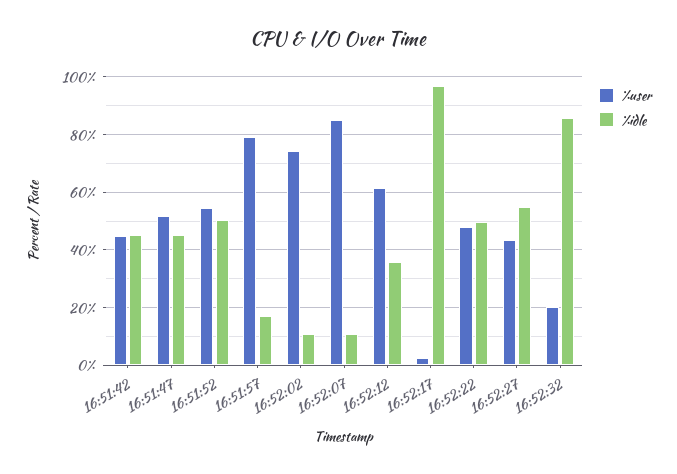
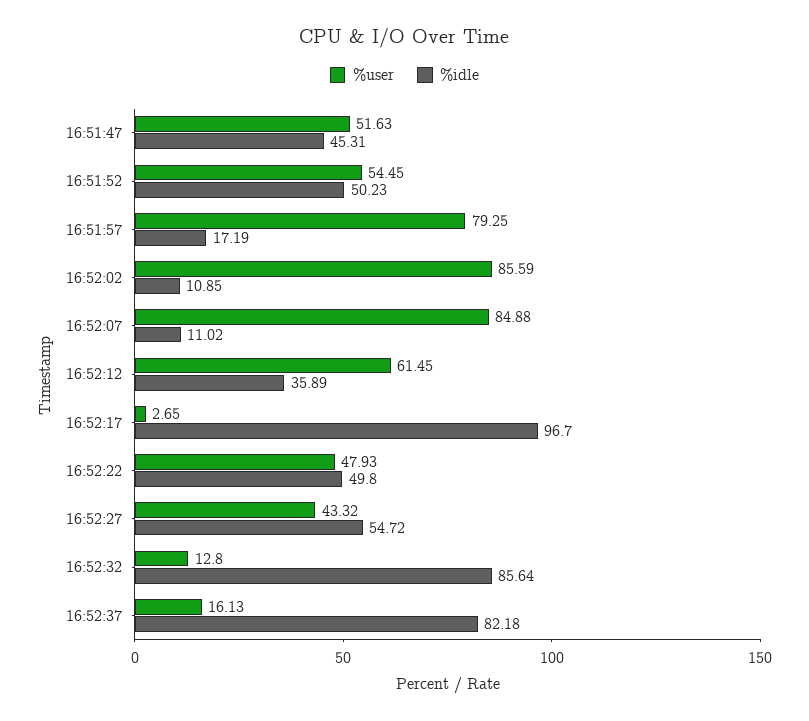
%user, 16:51:42: 45 -> none
%idle, 16:51:42: 45 -> none
%user, 16:52:02: 75 -> 85.59
%user, 16:52:32: 20 -> 12.8
%user, 16:52:37: none -> 16.13
%idle, 16:52:37: none -> 82.18

